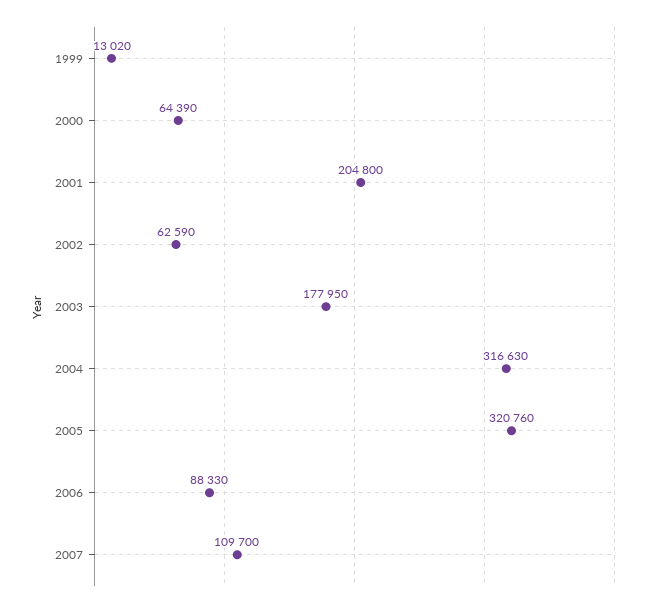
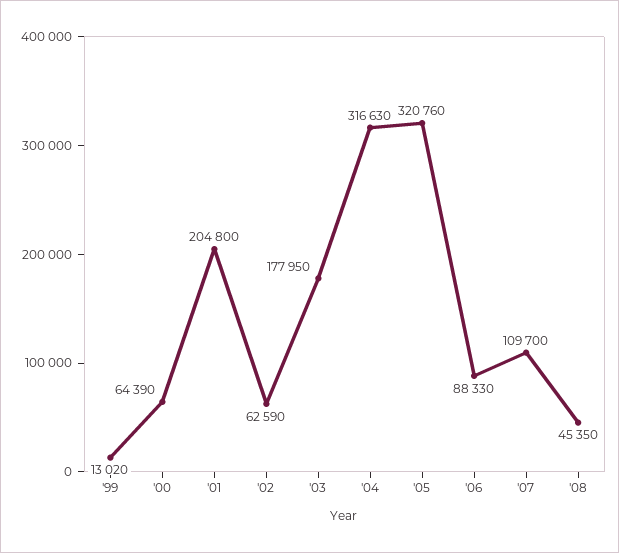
'08: none -> 45350

